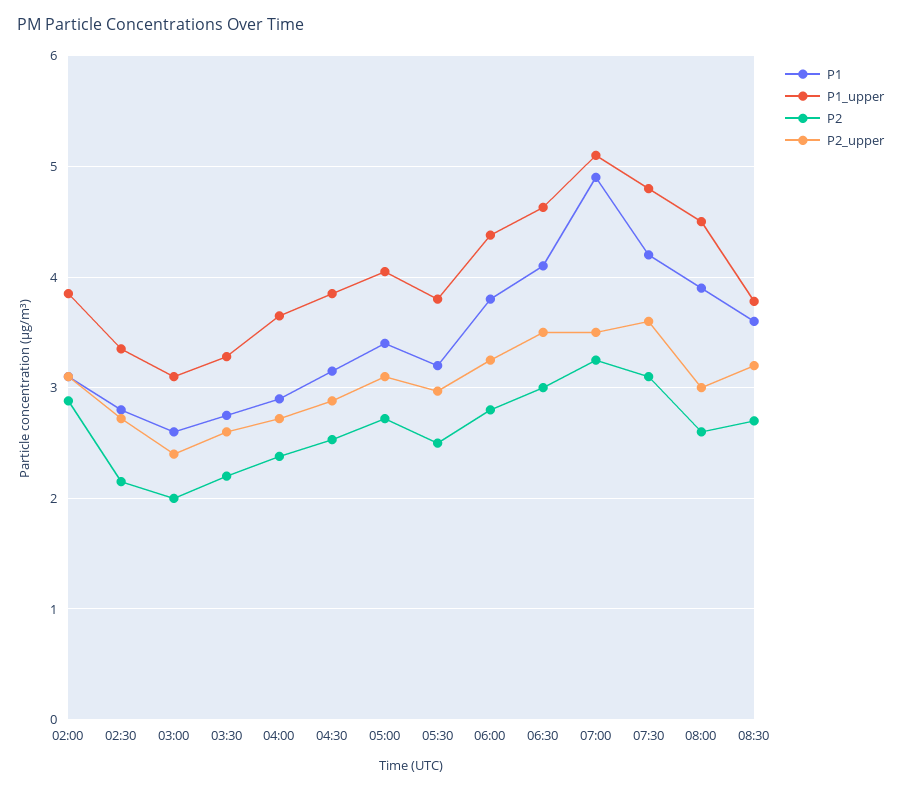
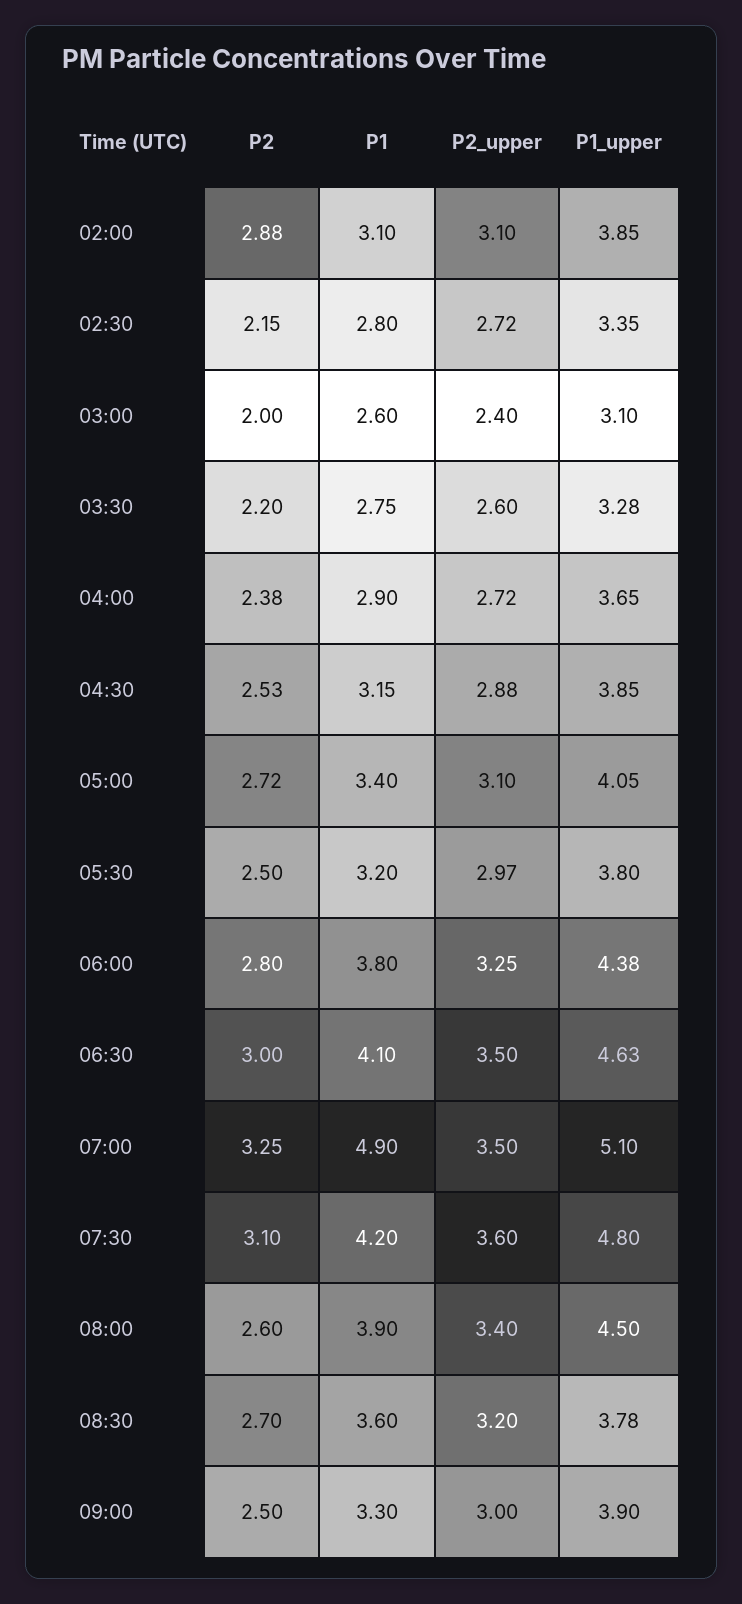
P2_upper, 08:00: 3 -> 3.4
P2, 09:00: none -> 2.5
P1, 09:00: none -> 3.3
P2_upper, 09:00: none -> 3
P1_upper, 09:00: none -> 3.9

